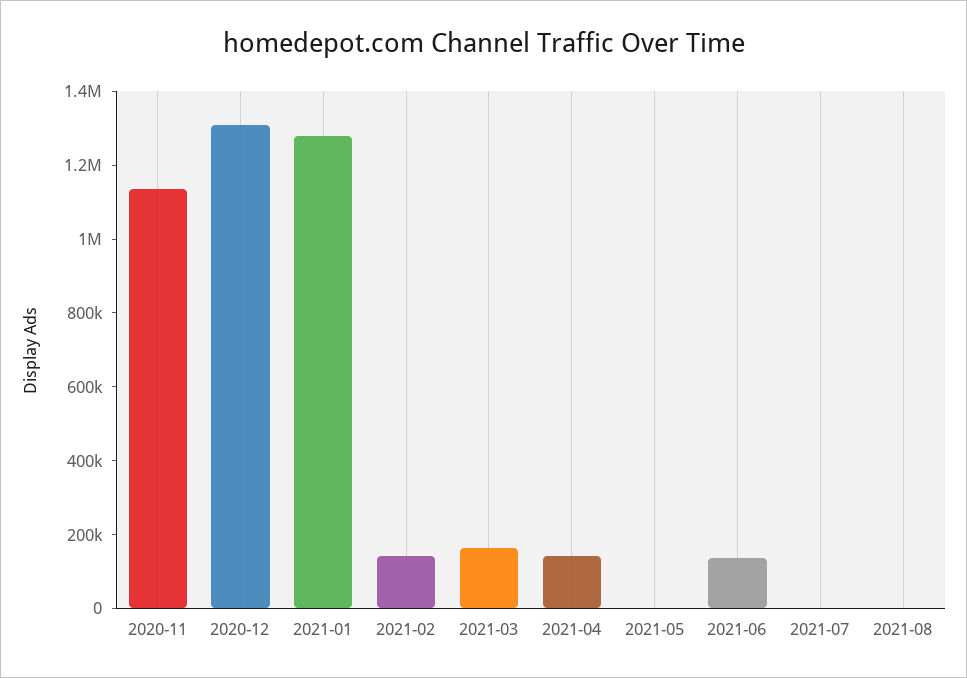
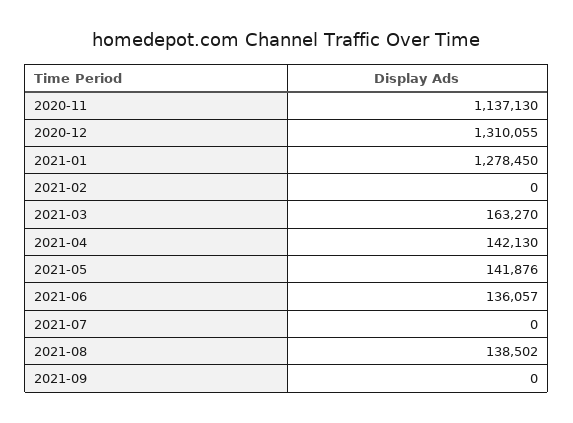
2021-02: 150000 -> 0
2021-05: 0 -> 141876
2021-08: 0 -> 138502
2021-09: none -> 0

